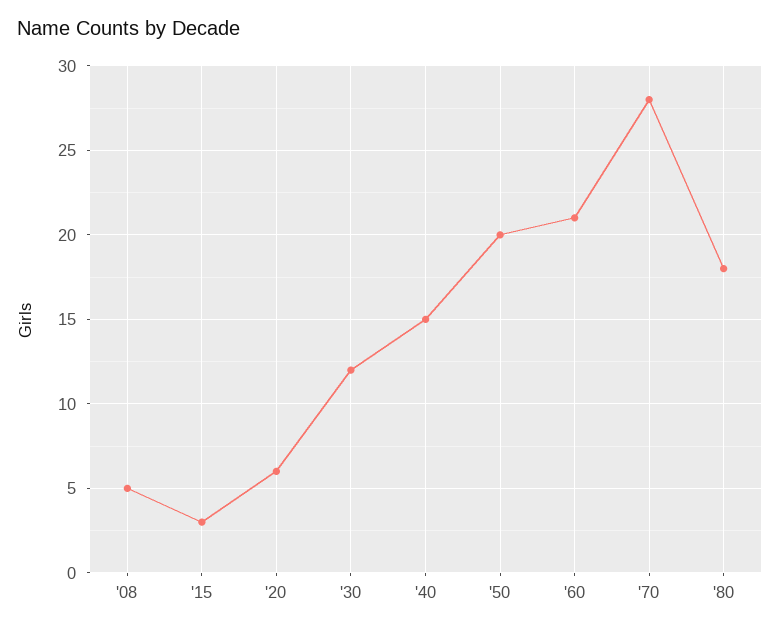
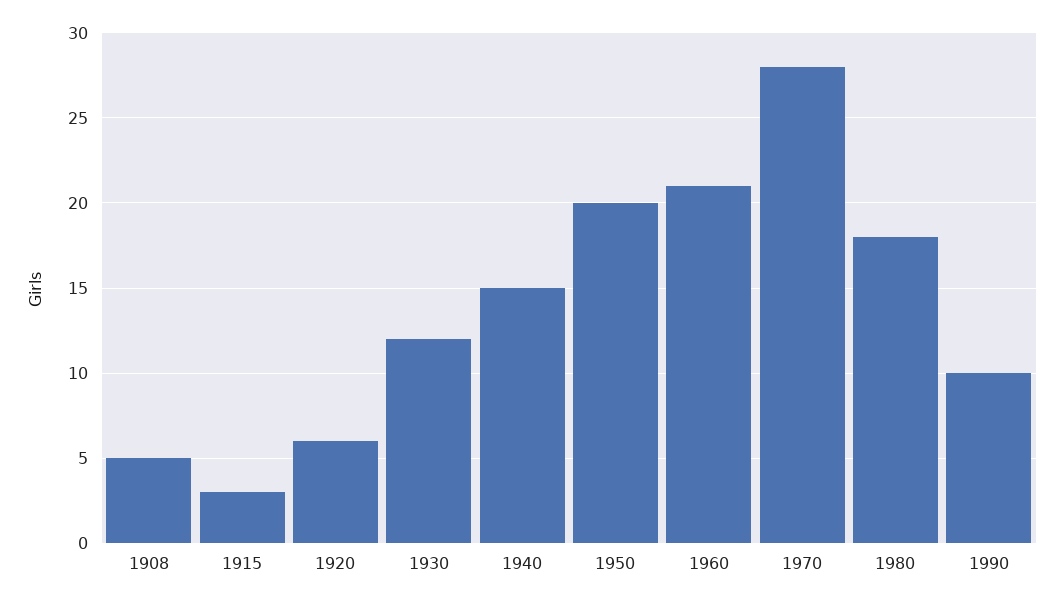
1990: none -> 10

